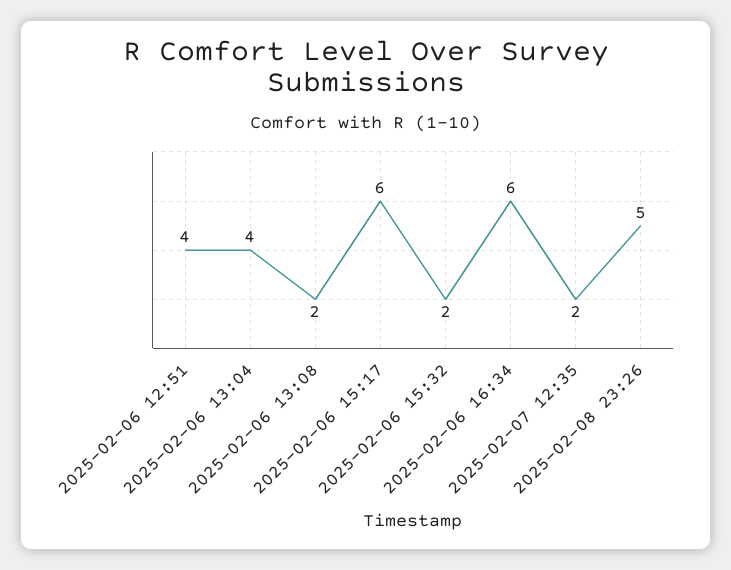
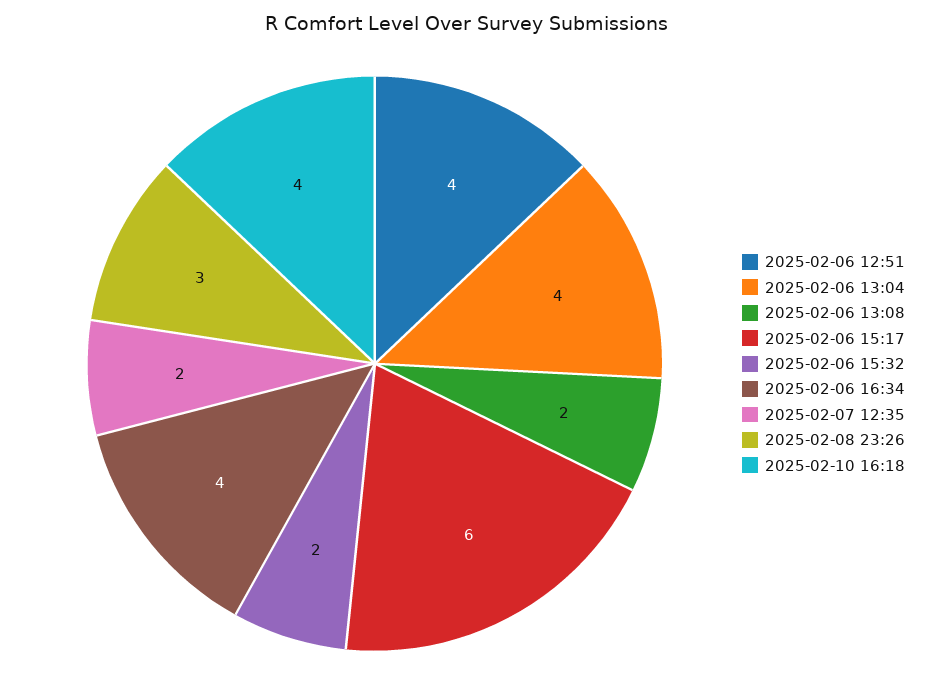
2025-02-06 16:34: 6 -> 4
2025-02-08 23:26: 5 -> 3
2025-02-10 16:18: none -> 4

